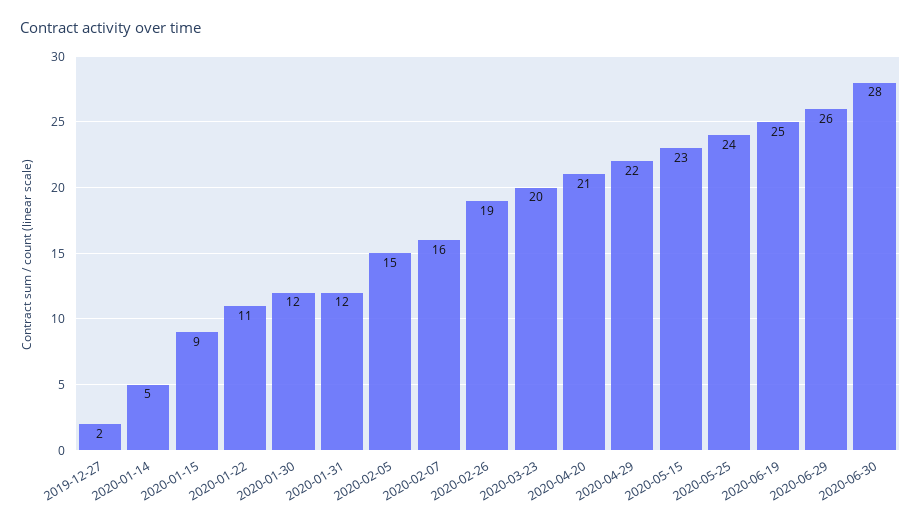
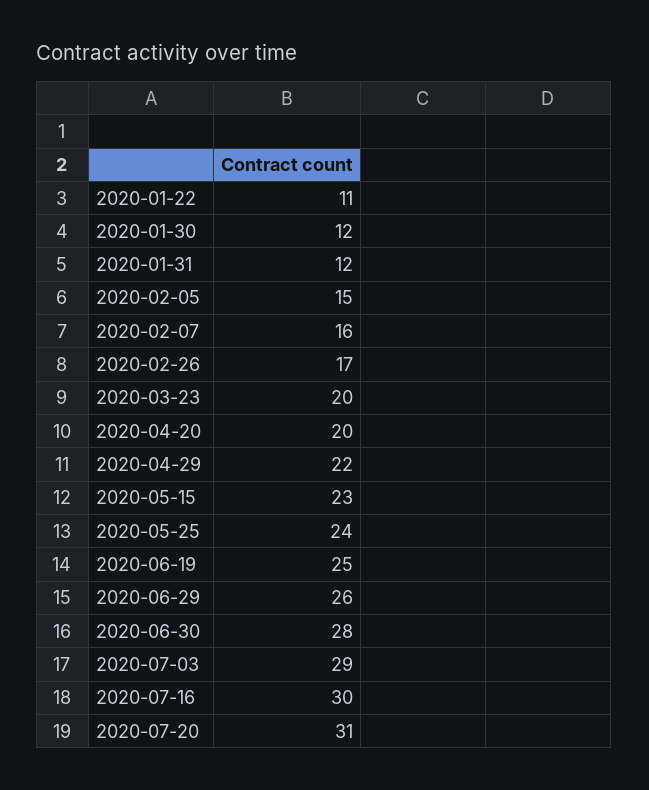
2019-12-27: 2 -> none
2020-01-14: 5 -> none
2020-01-15: 9 -> none
2020-02-26: 19 -> 17
2020-04-20: 21 -> 20
2020-07-03: none -> 29
2020-07-16: none -> 30
2020-07-20: none -> 31

